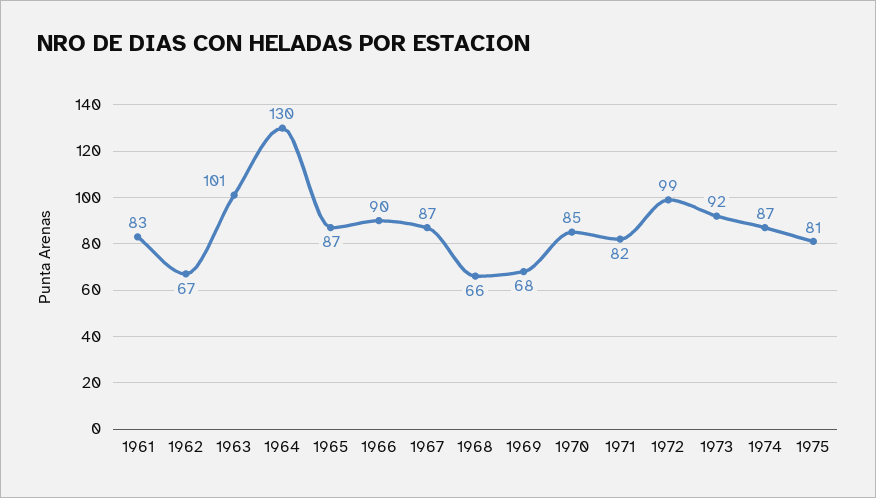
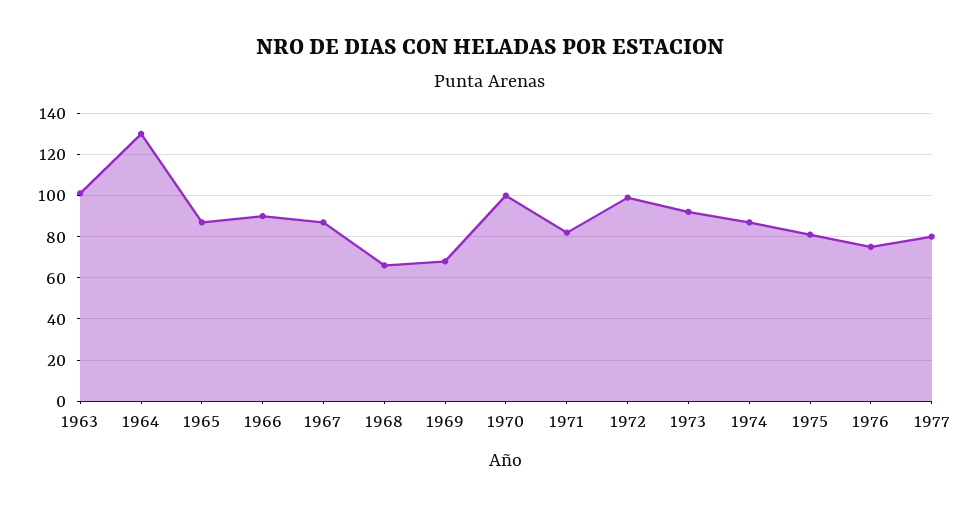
1961: 83 -> none
1962: 67 -> none
1970: 85 -> 100
1976: none -> 75
1977: none -> 80

